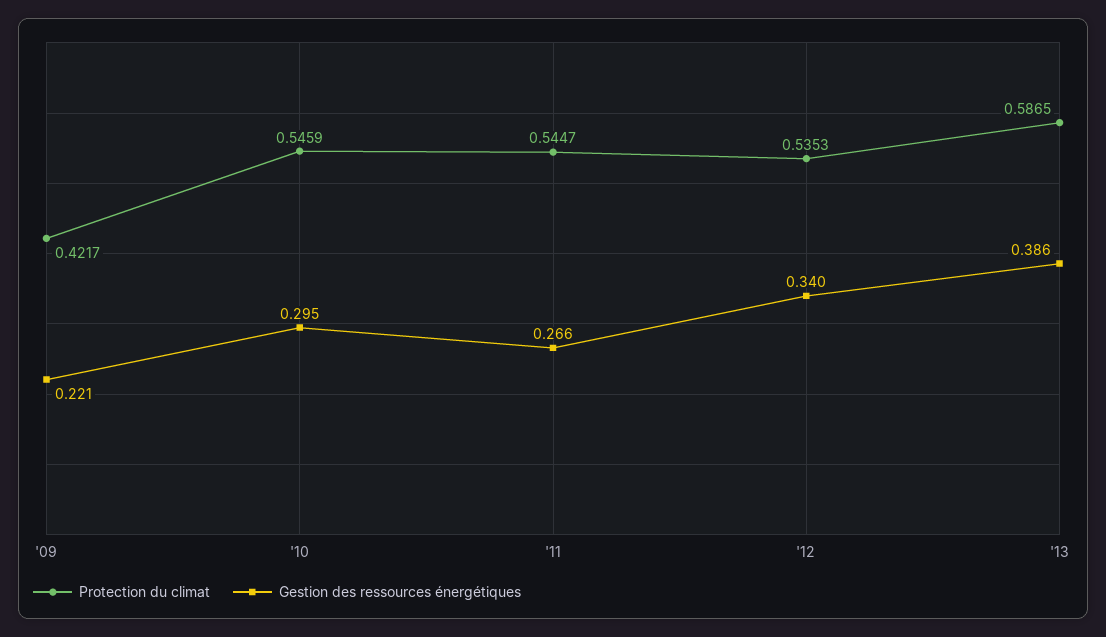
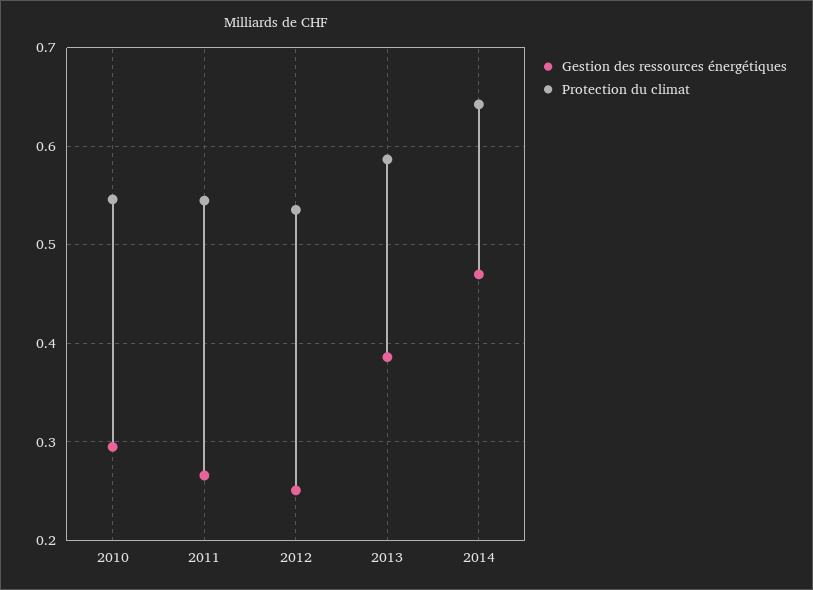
Protection du climat, '09: 0.4217 -> none
Gestion des ressources énergétiques, '09: 0.221 -> none
Gestion des ressources énergétiques, '12: 0.34 -> 0.25
Gestion des ressources énergétiques, 2014: none -> 0.47
Protection du climat, 2014: none -> 0.64

